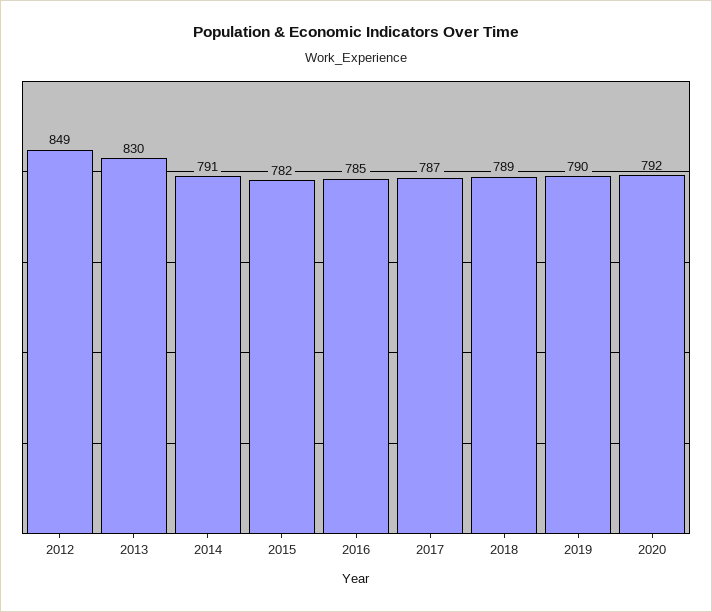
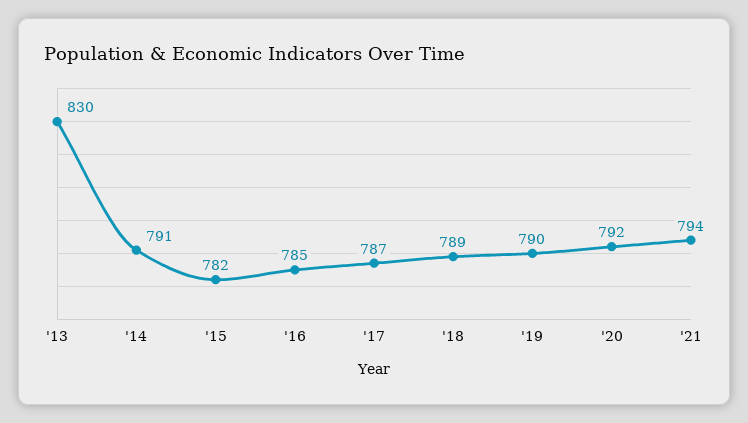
2012: 849 -> none
'21: none -> 794

